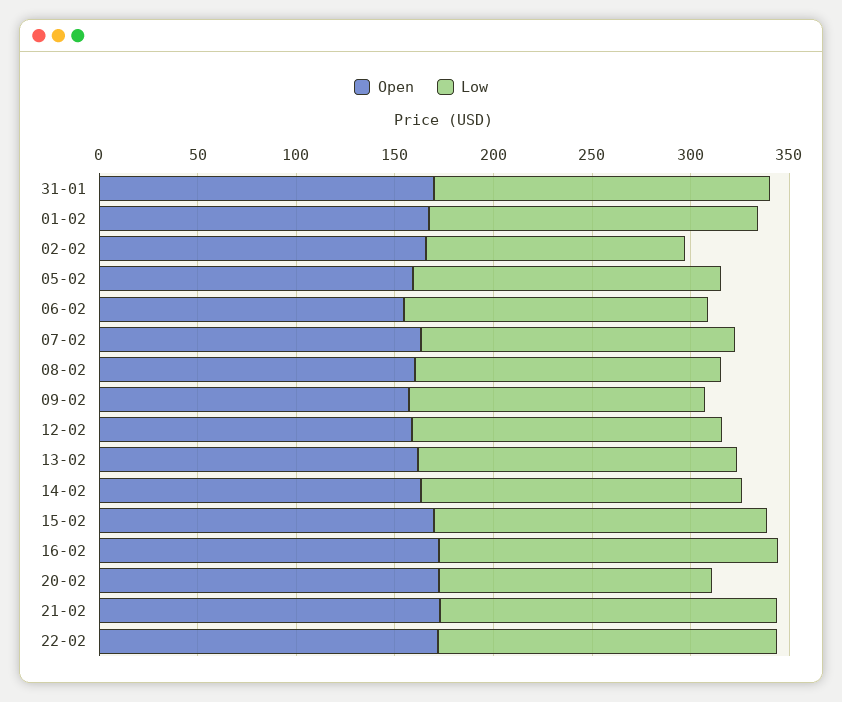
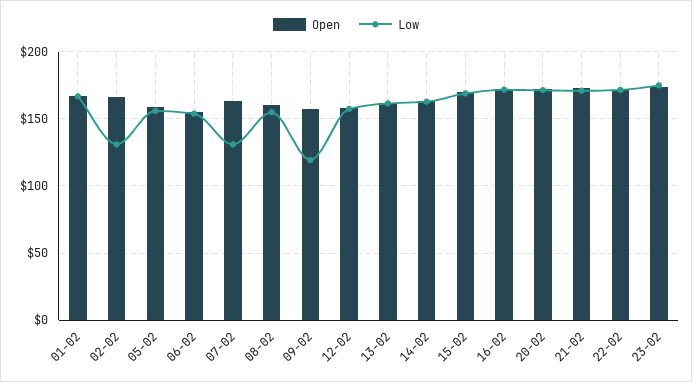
Open, 31-01: 170 -> none
Low, 31-01: 170 -> none
Low, 07-02: 160 -> 130
Low, 09-02: 150 -> 120
Low, 20-02: 140 -> 170
Open, 23-02: none -> 175
Low, 23-02: none -> 175

